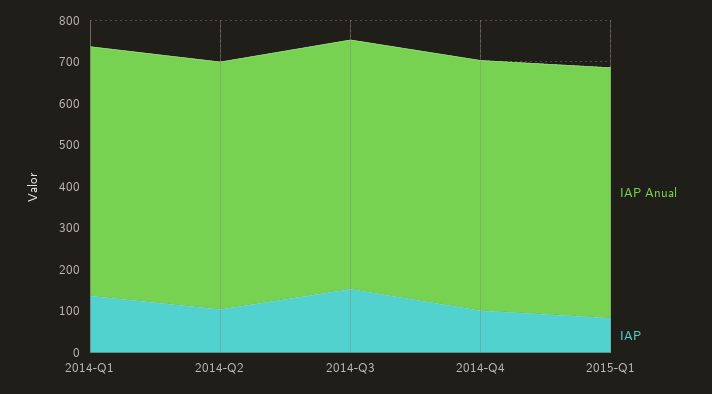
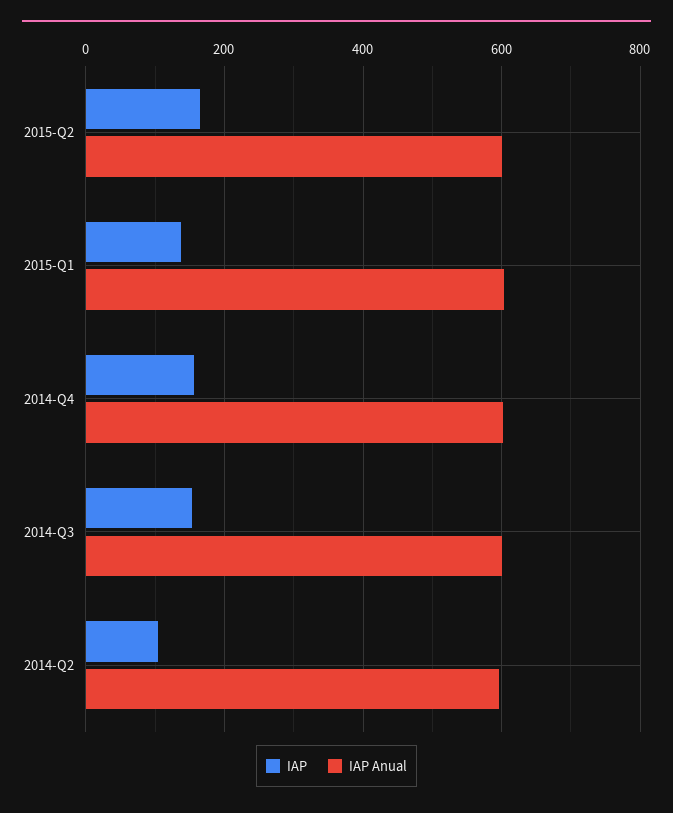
IAP Anual, 2014-Q1: 600 -> none
IAP, 2014-Q1: 140 -> none
IAP, 2014-Q4: 100 -> 160
IAP, 2015-Q1: 80 -> 140
IAP, 2015-Q2: none -> 160
IAP Anual, 2015-Q2: none -> 600

